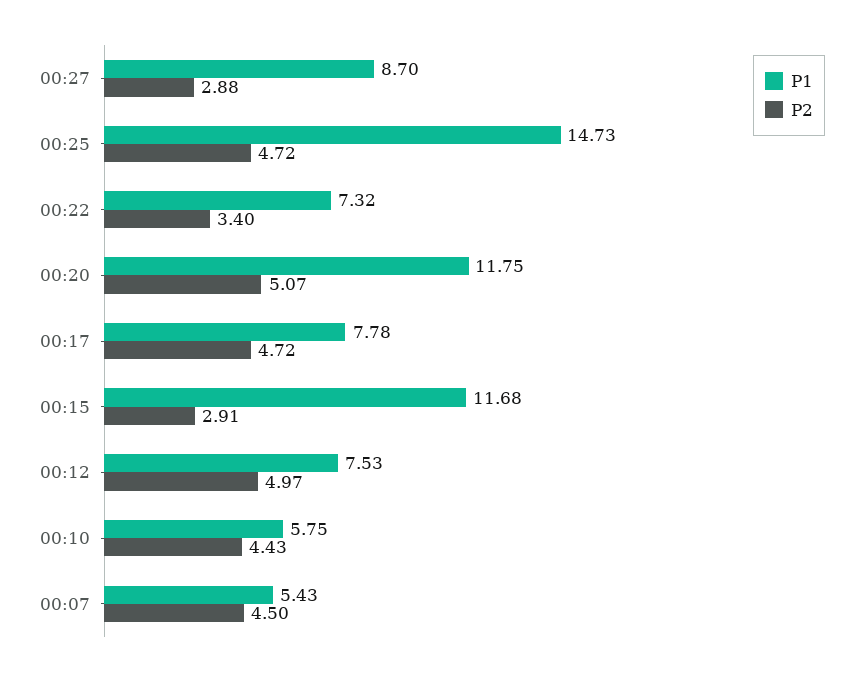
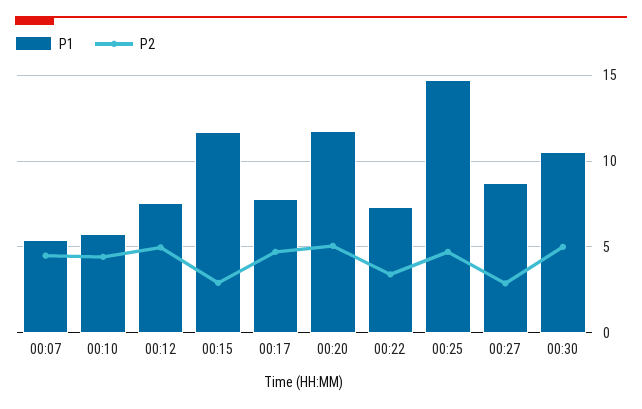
P1, 00:30: none -> 10.5
P2, 00:30: none -> 5

